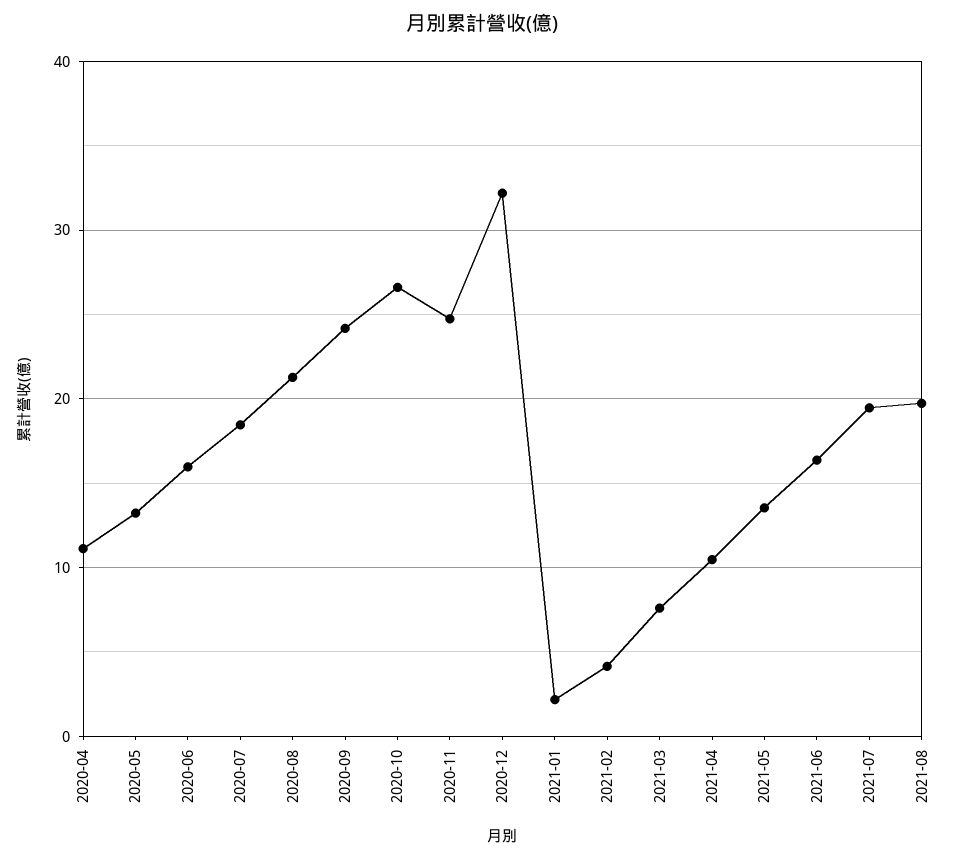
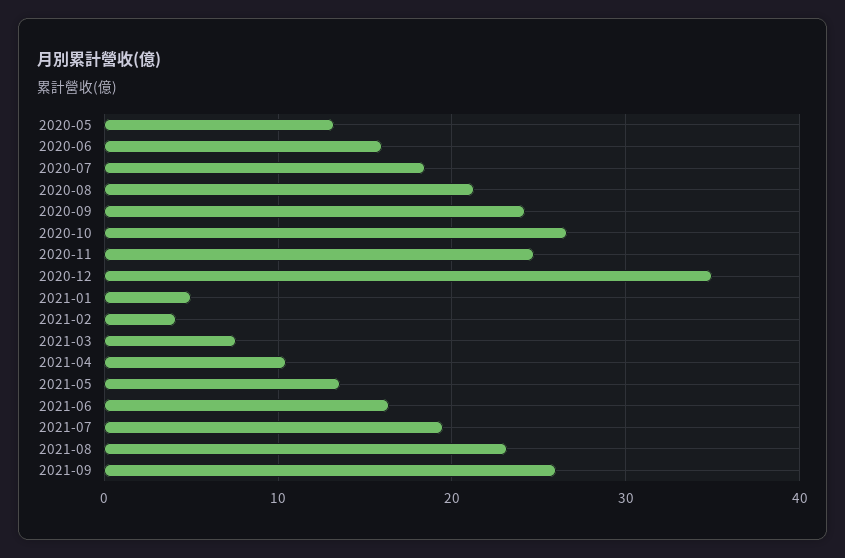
2020-04: 11 -> none
2020-12: 32 -> 35
2021-01: 2 -> 5
2021-08: 20 -> 23
2021-09: none -> 26

